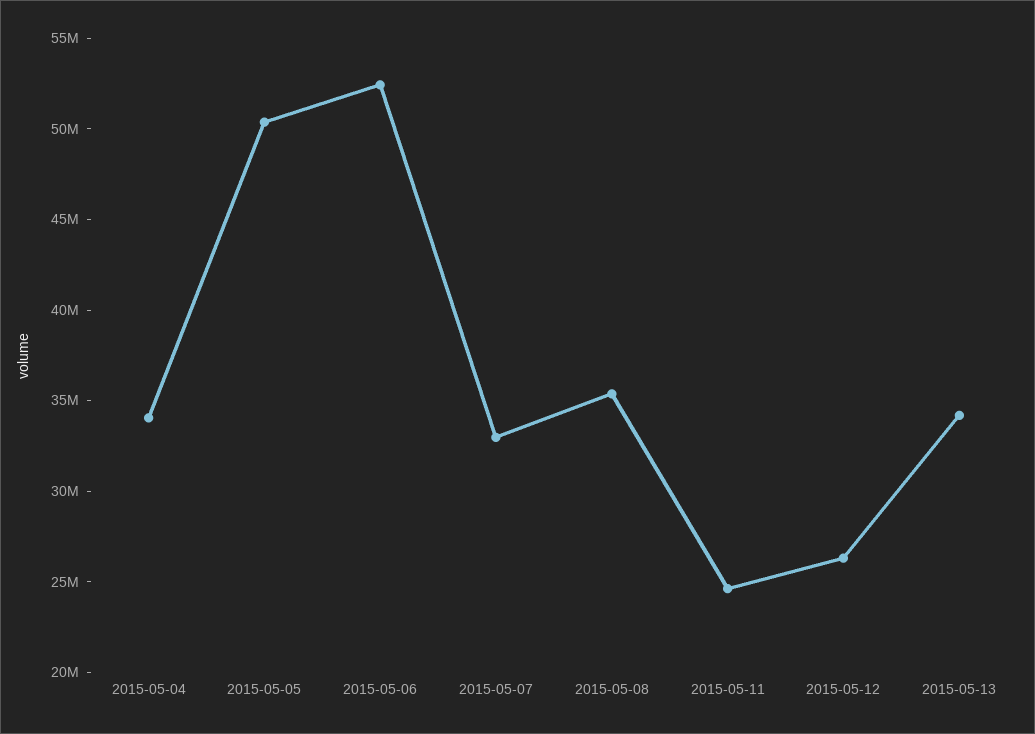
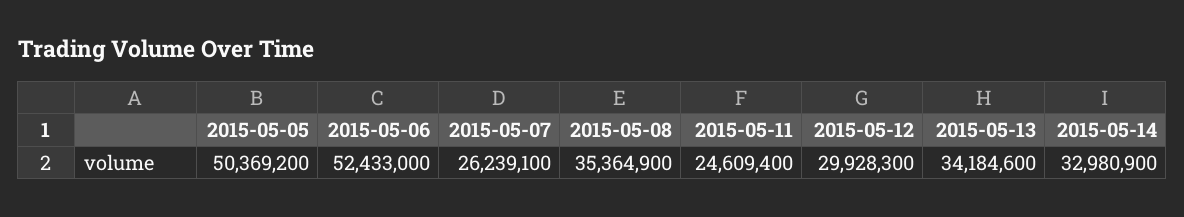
2015-05-04: 34000000 -> none
2015-05-07: 33000000 -> 26239100
2015-05-12: 26000000 -> 29928300
2015-05-14: none -> 32980900

